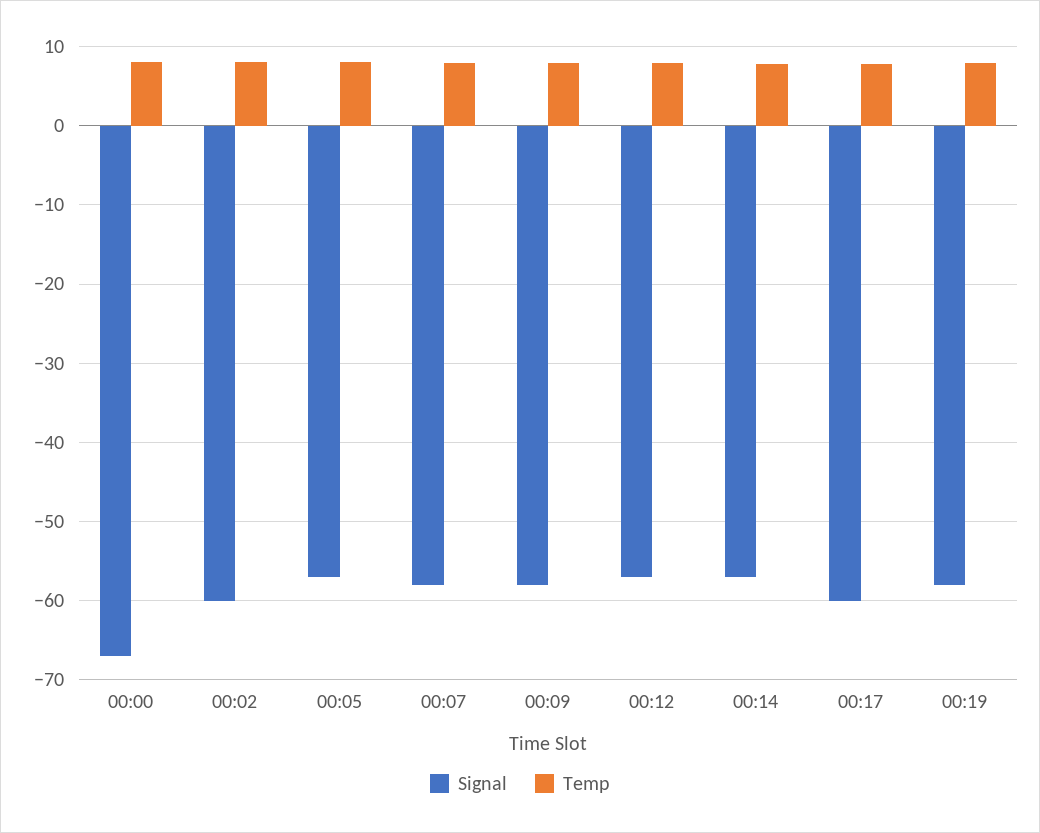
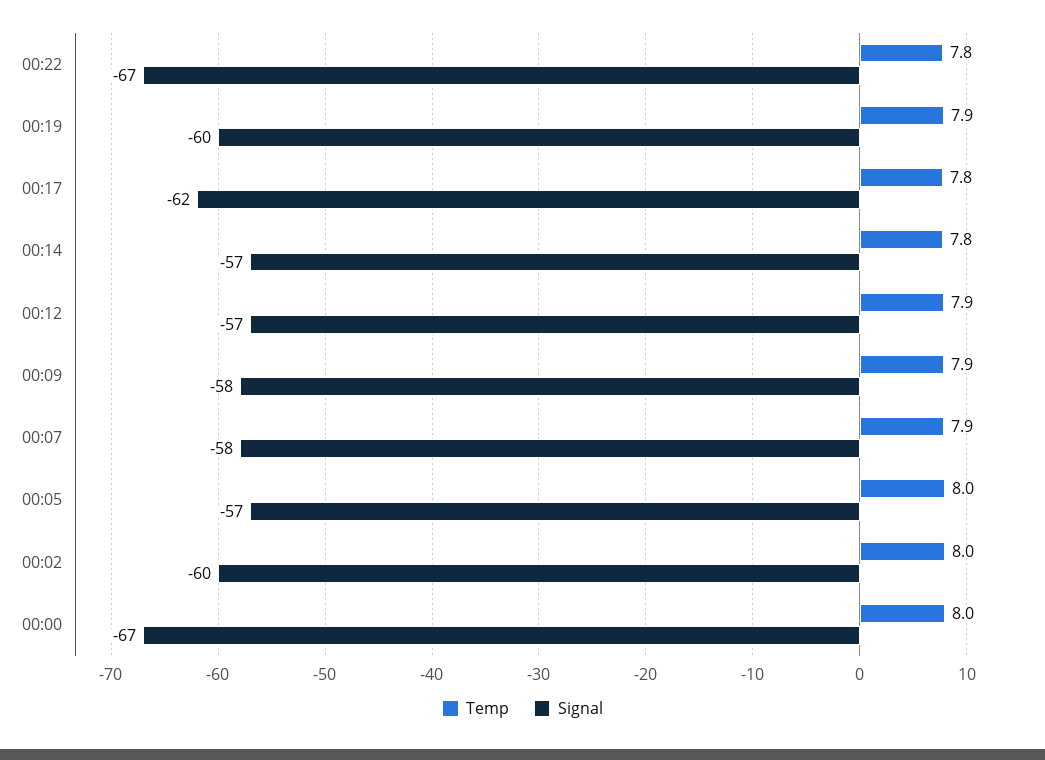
Signal, 00:17: -60 -> -62
Signal, 00:19: -58 -> -60
Temp, 00:22: none -> 7.8
Signal, 00:22: none -> -67

